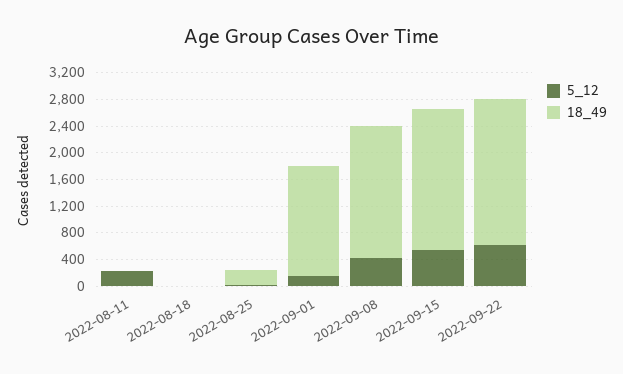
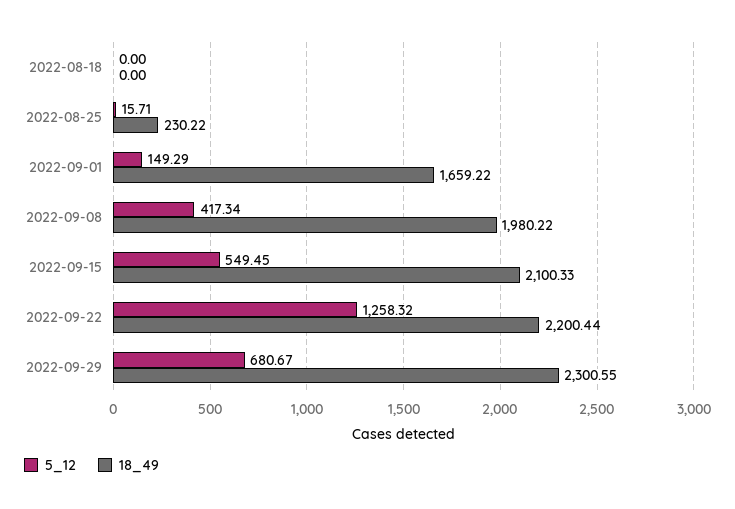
5_12, 2022-08-11: 200 -> none
18_49, 2022-08-11: 0 -> none
5_12, 2022-09-22: 600 -> 1258.32
5_12, 2022-09-29: none -> 680.67
18_49, 2022-09-29: none -> 2300.55

